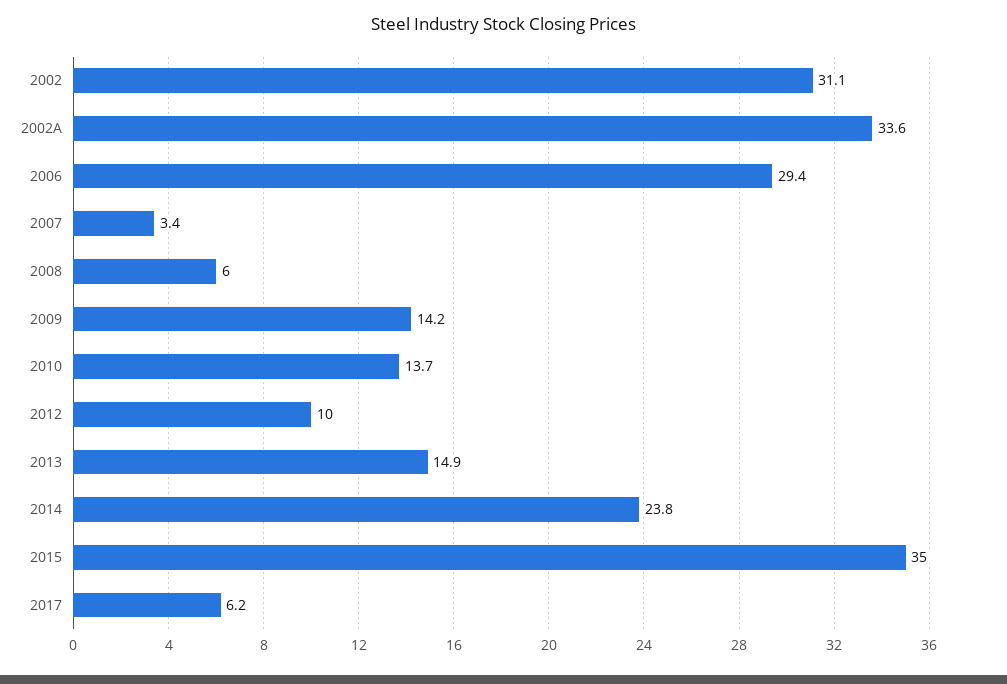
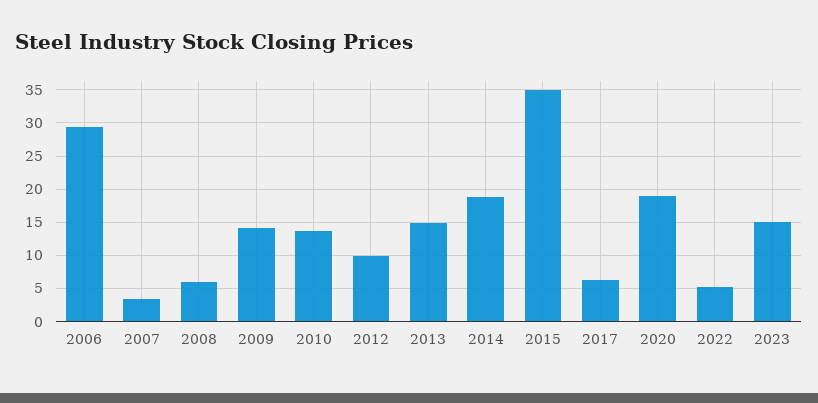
2002: 31.1 -> none
2002A: 33.6 -> none
2014: 23.8 -> 19
2020: none -> 19
2022: none -> 5
2023: none -> 15

